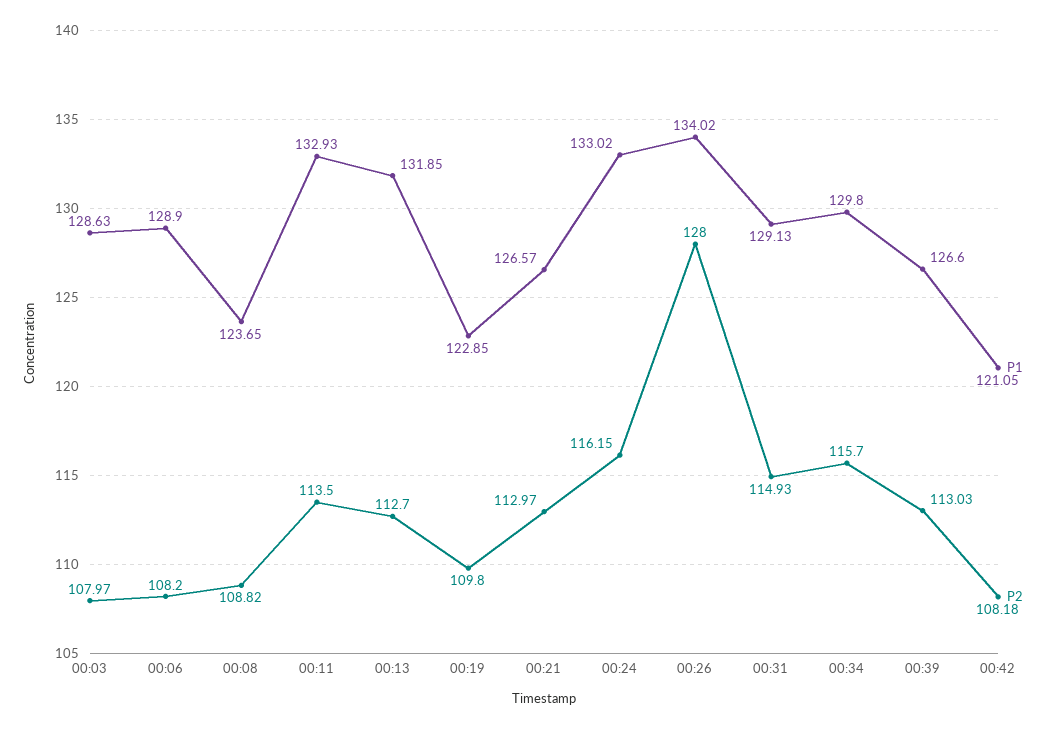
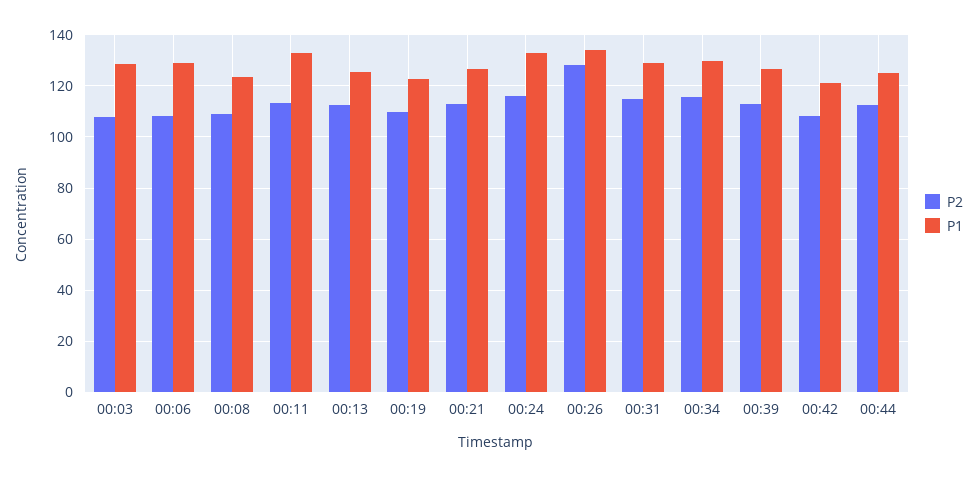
P1, 00:13: 131.85 -> 125
P2, 00:44: none -> 112.5
P1, 00:44: none -> 125

